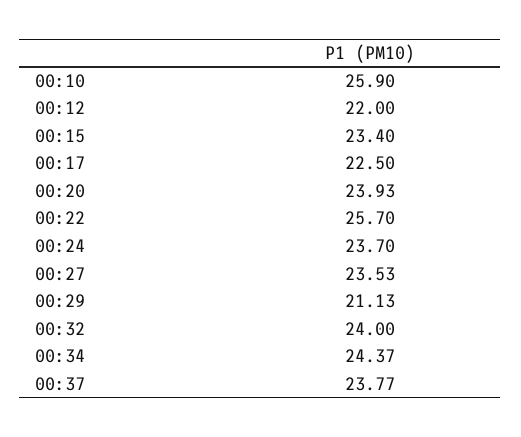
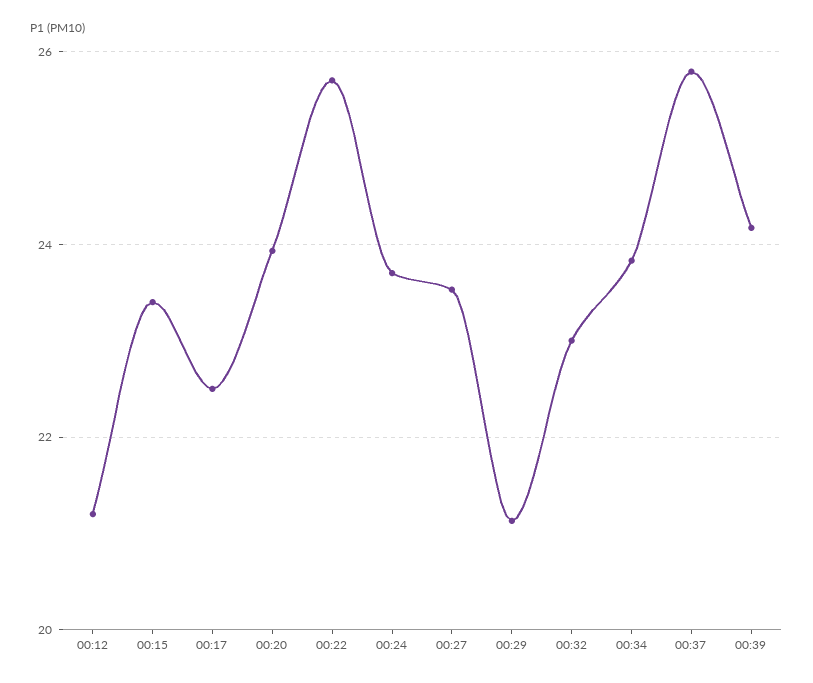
00:10: 25.9 -> none
00:12: 22 -> 21.2
00:32: 24 -> 23
00:34: 24.37 -> 23.8
00:37: 23.77 -> 25.8
00:39: none -> 24.2

